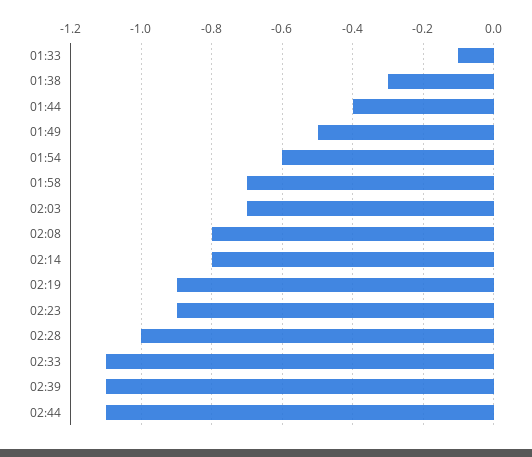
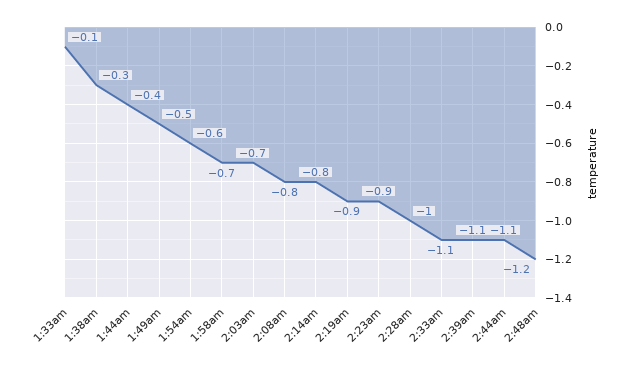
2:48am: none -> -1.2

